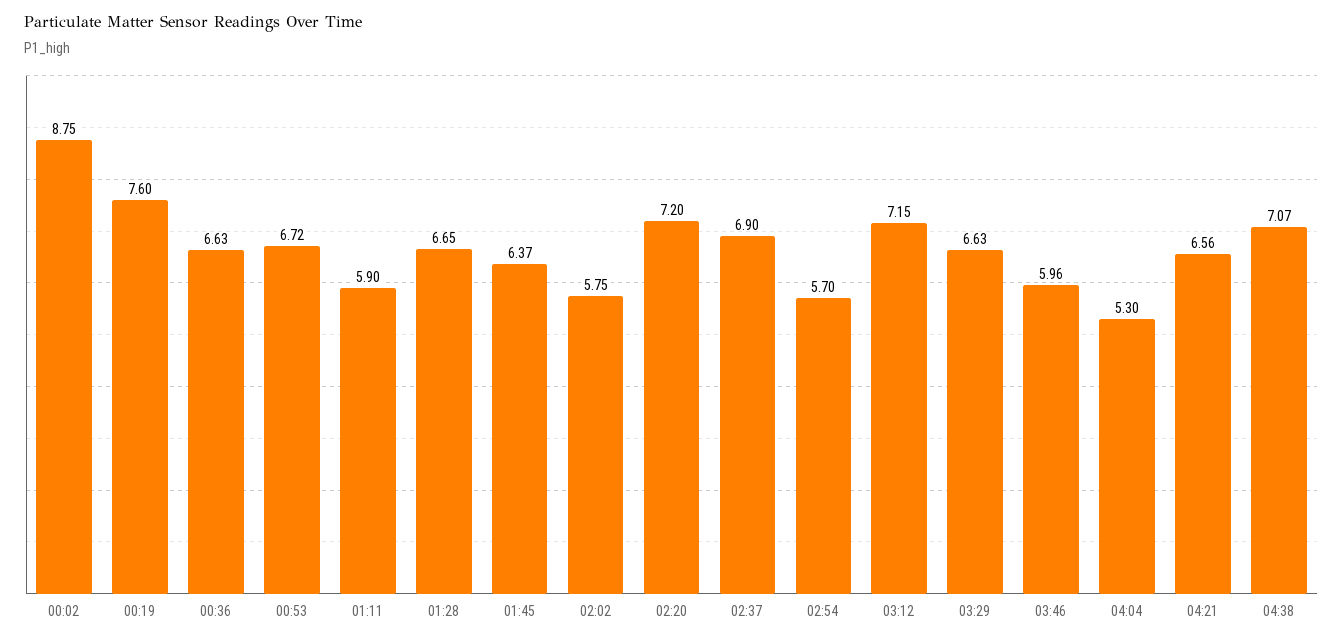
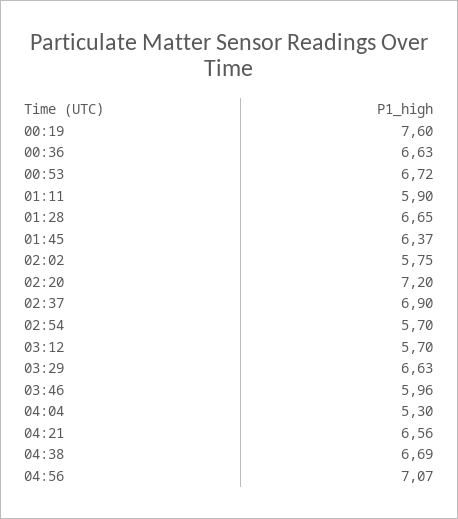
00:02: 8.75 -> none
03:12: 7.15 -> 5.7
04:38: 7.07 -> 6.69
04:56: none -> 7.07

